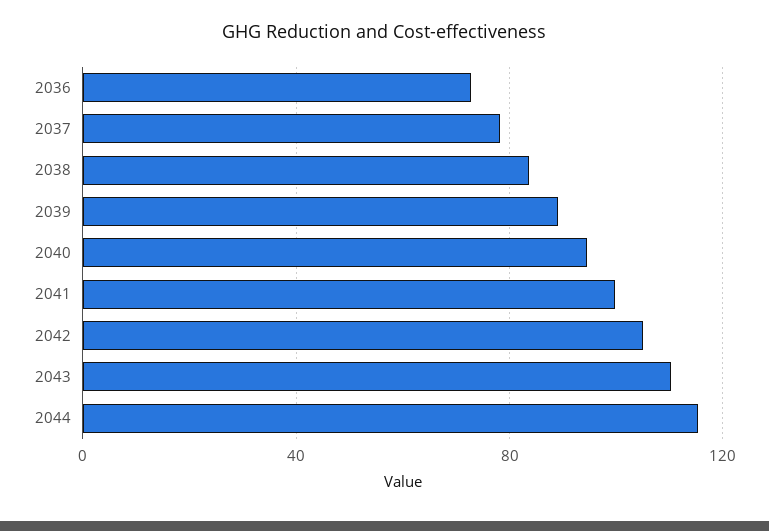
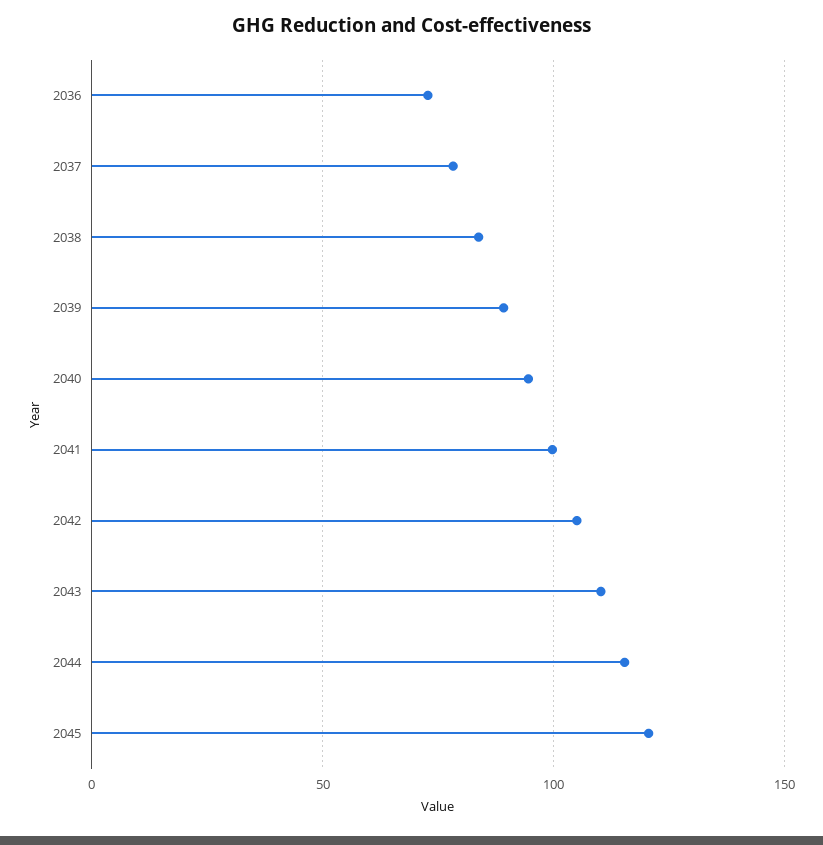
2045: none -> 120

